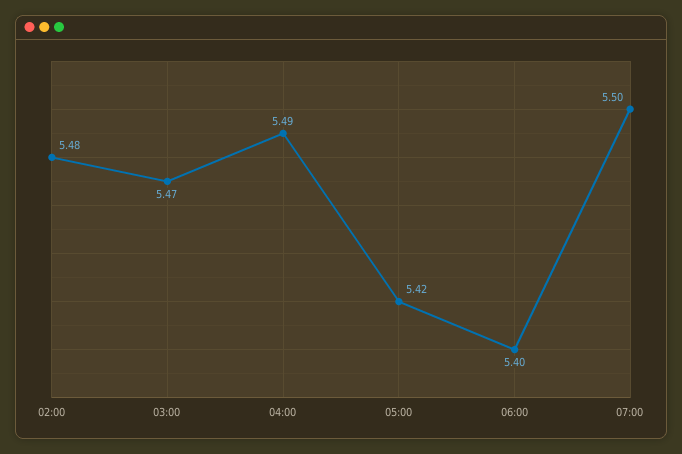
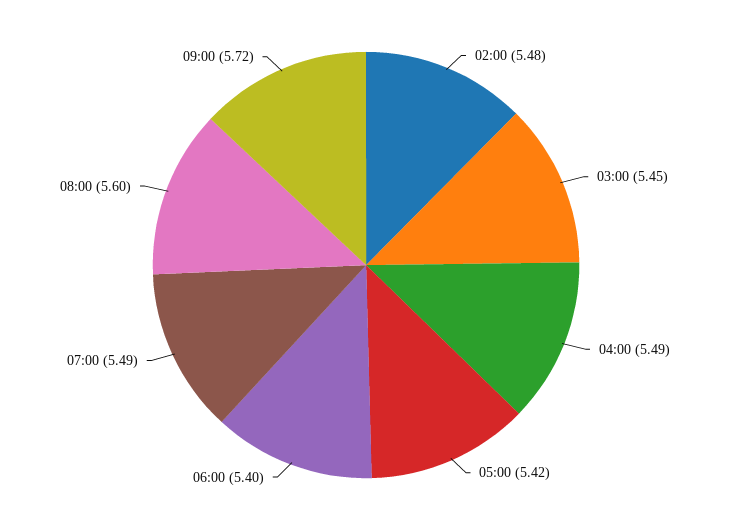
03:00: 5.47 -> 5.45
07:00: 5.5 -> 5.49
08:00: none -> 5.6
09:00: none -> 5.72

